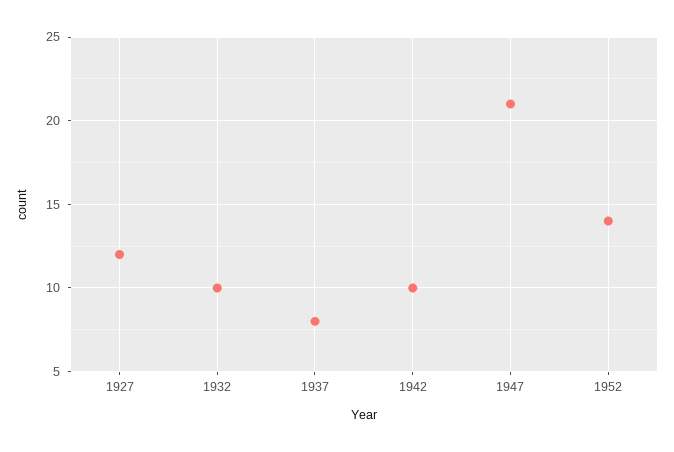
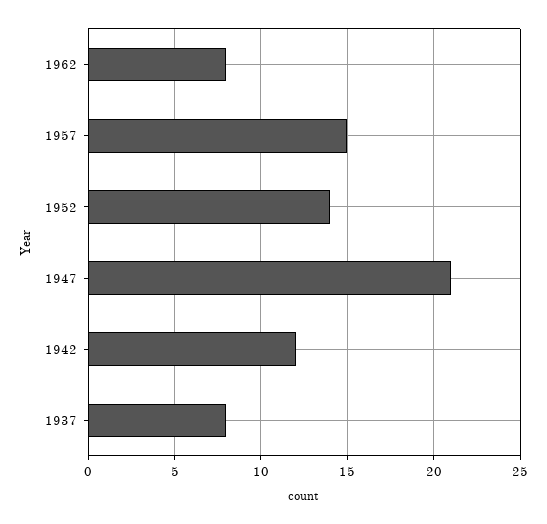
1927: 12 -> none
1932: 10 -> none
1942: 10 -> 12
1962: none -> 8
1957: none -> 15

